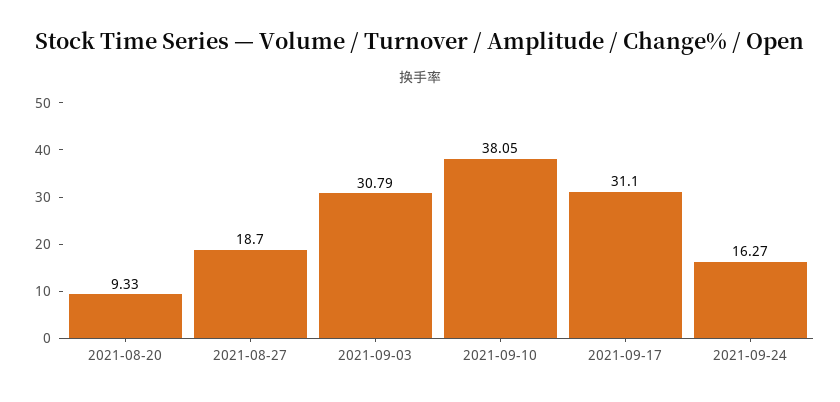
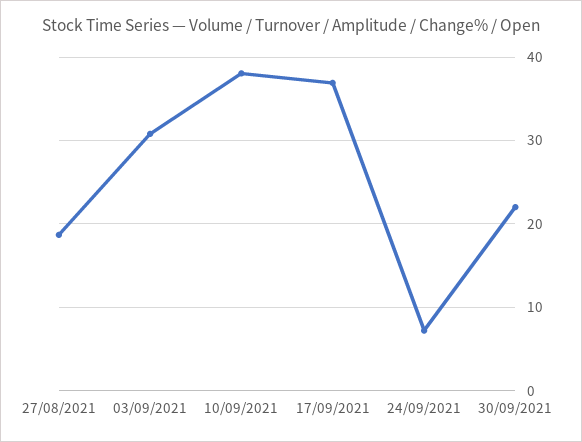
2021-08-20: 9.33 -> none
2021-09-17: 31.1 -> 37
2021-09-24: 16.27 -> 7
30/09/2021: none -> 22

